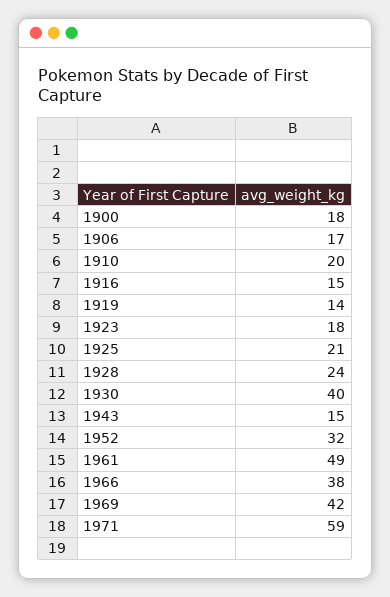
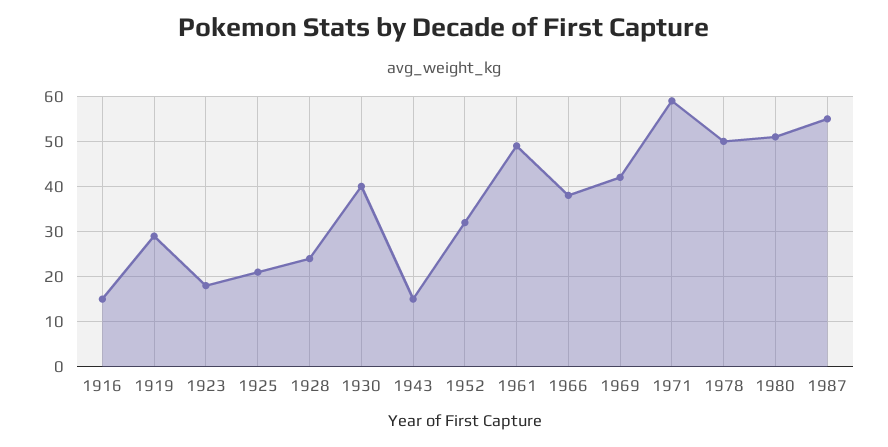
1900: 18 -> none
1906: 17 -> none
1910: 20 -> none
1919: 14 -> 30
1978: none -> 50
1980: none -> 50
1987: none -> 55

